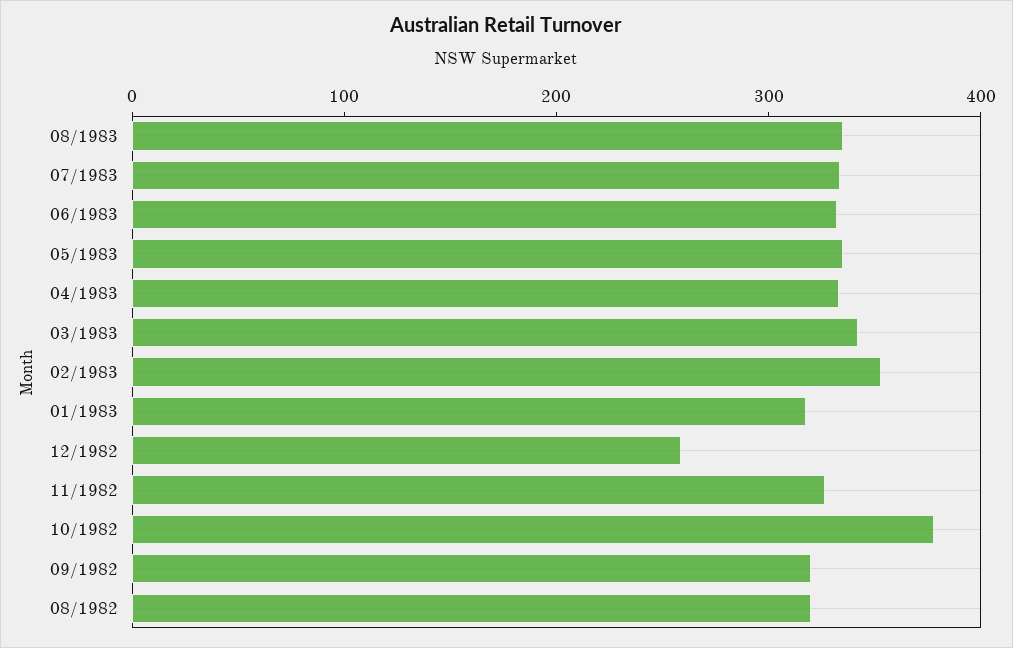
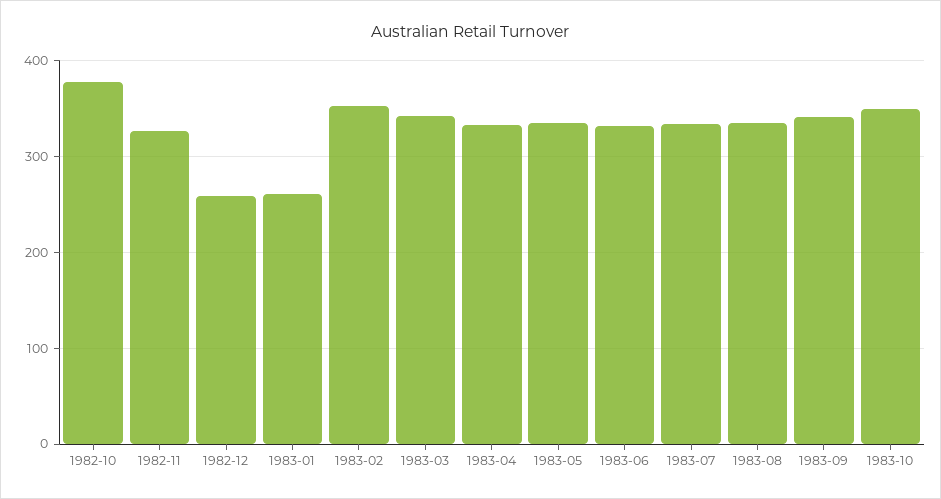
01/1983: 320 -> 260
09/1982: 320 -> none
08/1982: 320 -> none
1983-09: none -> 340
1983-10: none -> 350

